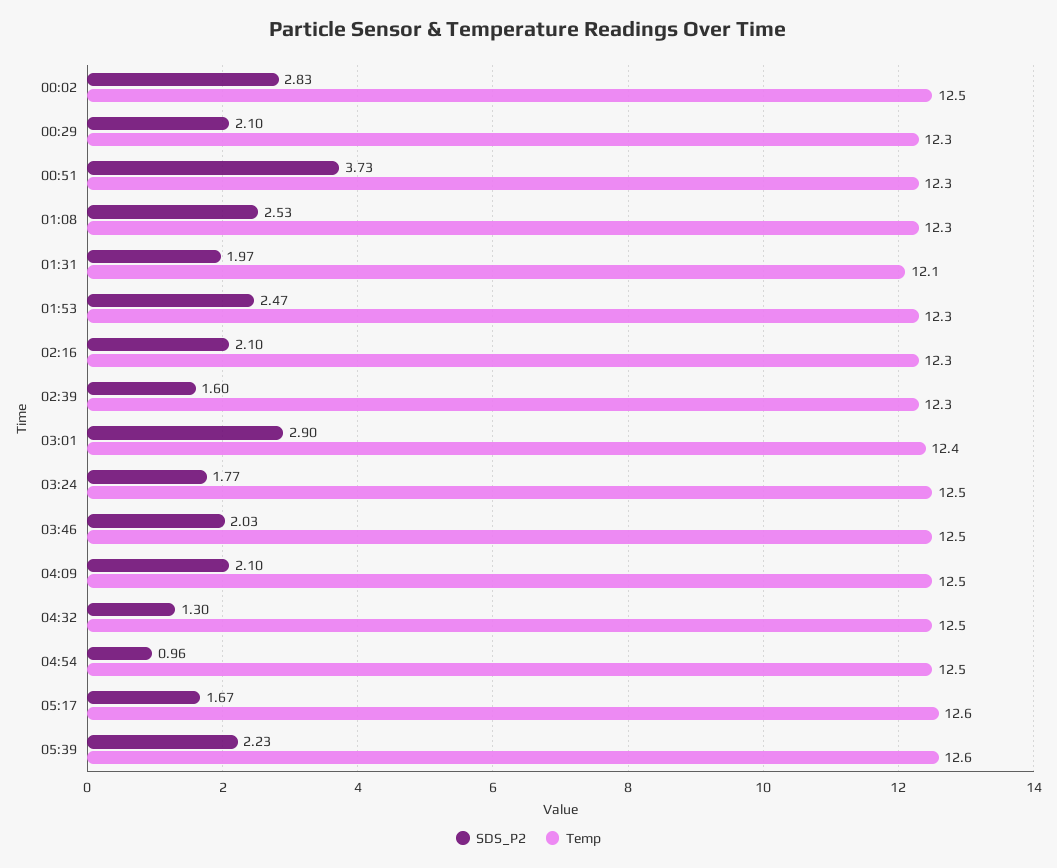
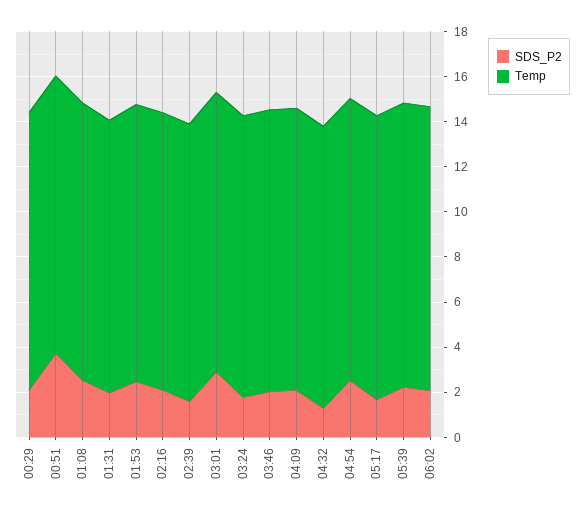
SDS_P2, 00:02: 2.83 -> none
Temp, 00:02: 12.5 -> none
SDS_P2, 04:54: 0.96 -> 2.5
SDS_P2, 06:02: none -> 2
Temp, 06:02: none -> 12.5

